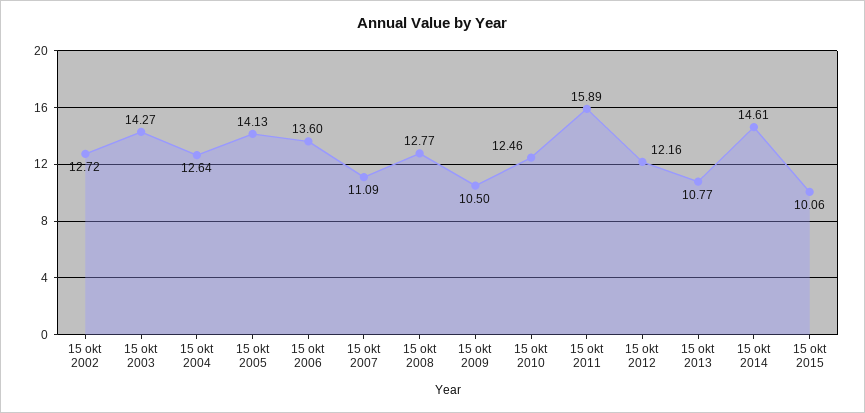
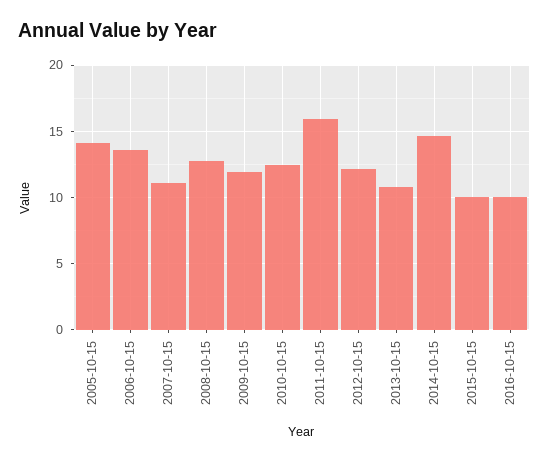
15 okt 2002: 12.72 -> none
15 okt 2003: 14.27 -> none
15 okt 2004: 12.64 -> none
15 okt 2009: 10.5 -> 12
2016-10-15: none -> 10

